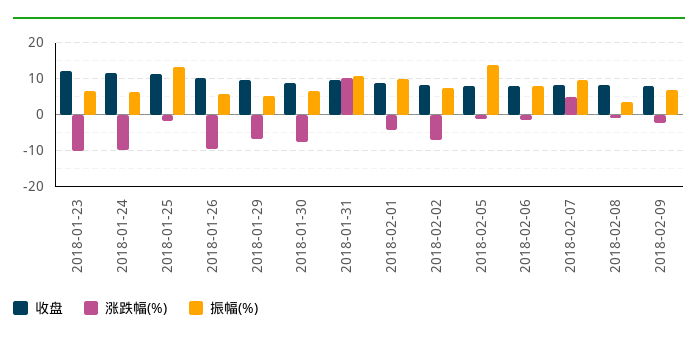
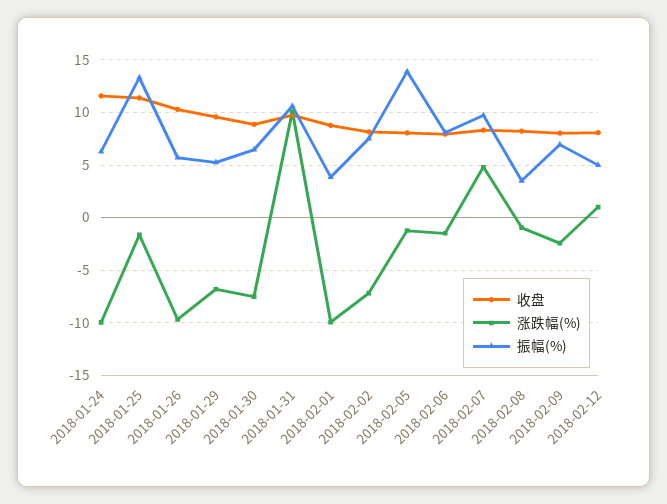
收盘, 2018-01-23: 12 -> none
涨跌幅(%), 2018-01-23: -10 -> none
振幅(%), 2018-01-23: 6 -> none
涨跌幅(%), 2018-02-01: -4 -> -10
振幅(%), 2018-02-01: 10 -> 4
收盘, 2018-02-12: none -> 8
涨跌幅(%), 2018-02-12: none -> 1
振幅(%), 2018-02-12: none -> 5

